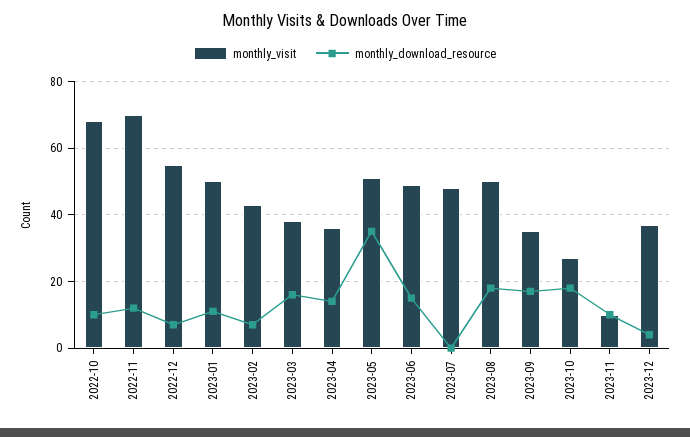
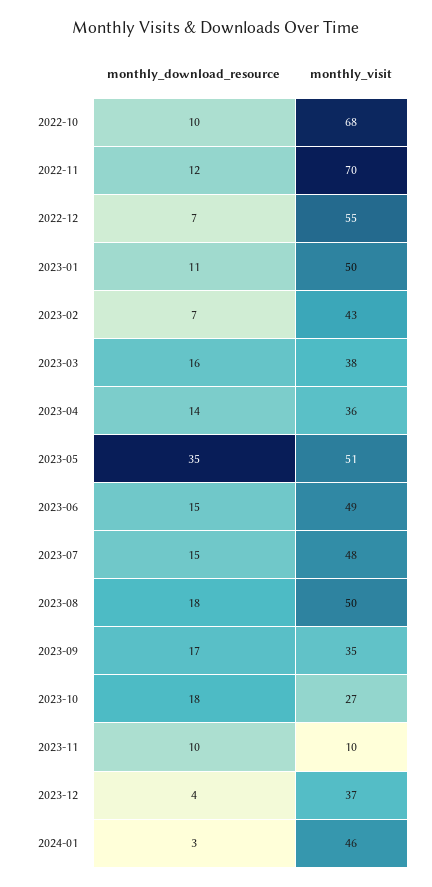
monthly_download_resource, 2023-07: 0 -> 15
monthly_download_resource, 2024-01: none -> 3
monthly_visit, 2024-01: none -> 46

